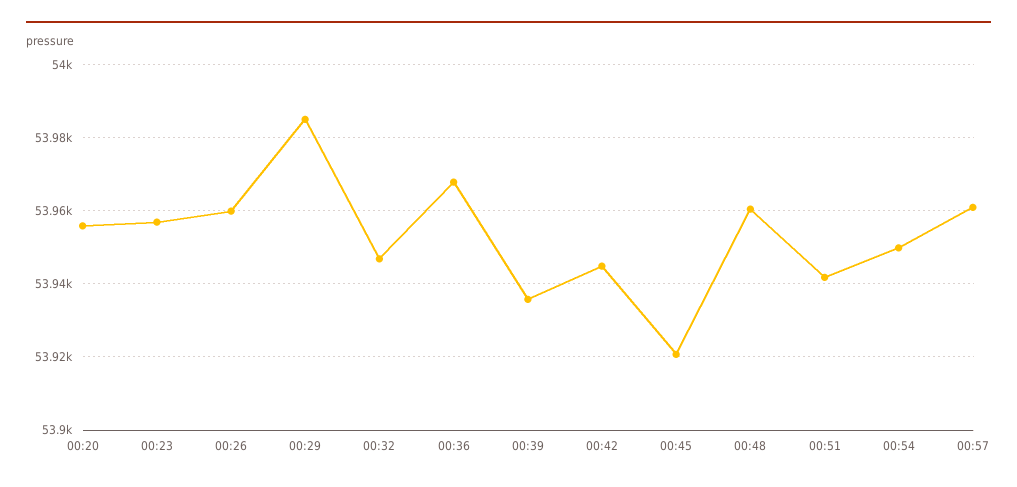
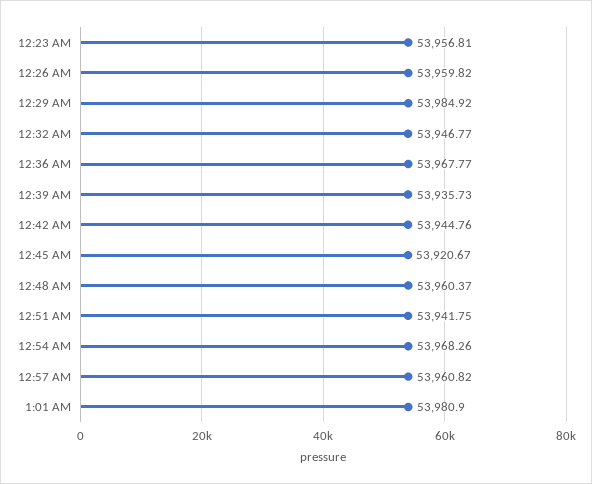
00:20: 53956 -> none
00:54: 53950 -> 53968.26
1:01 AM: none -> 53980.9

